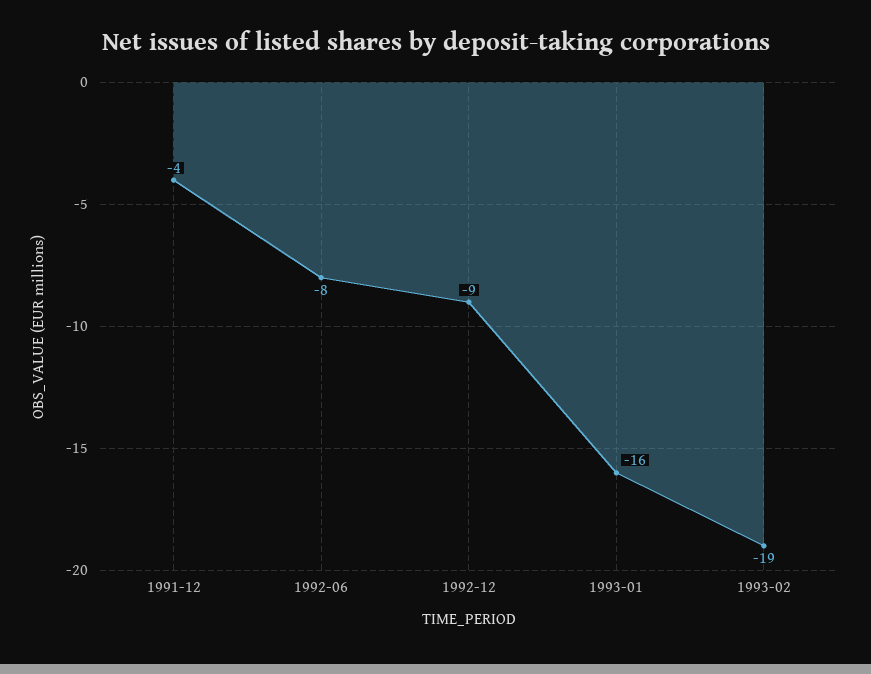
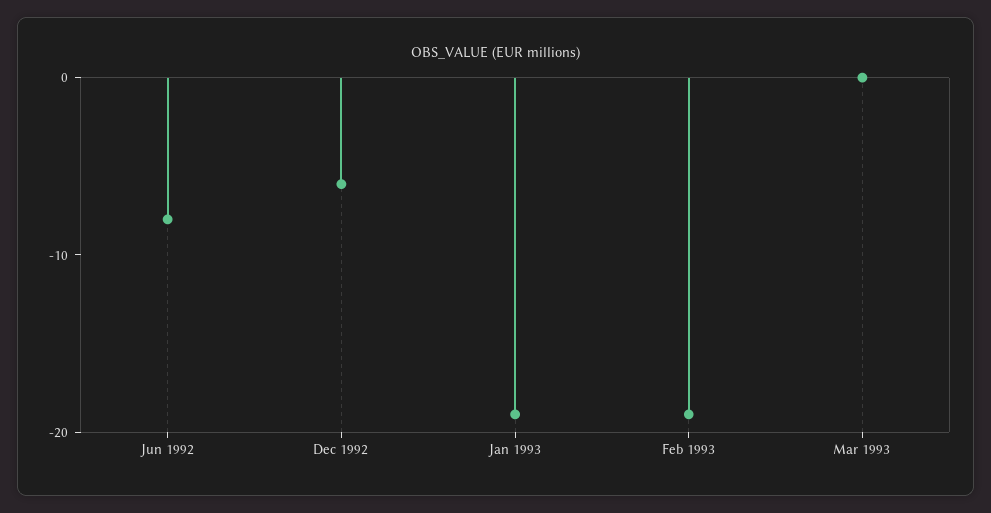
1991-12: -4 -> none
1992-12: -9 -> -6
1993-01: -16 -> -19
Mar 1993: none -> 0

